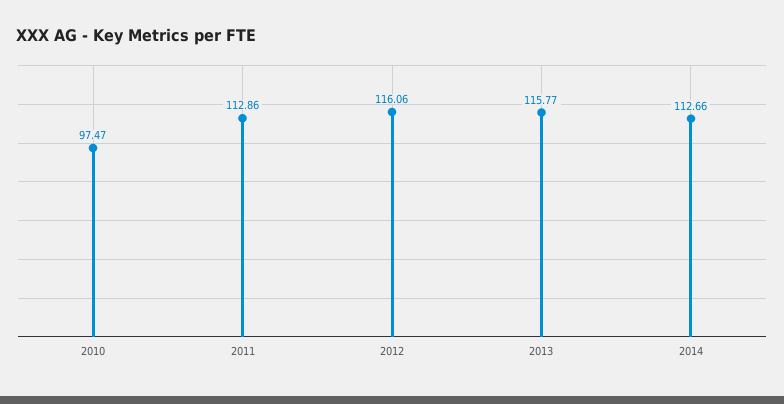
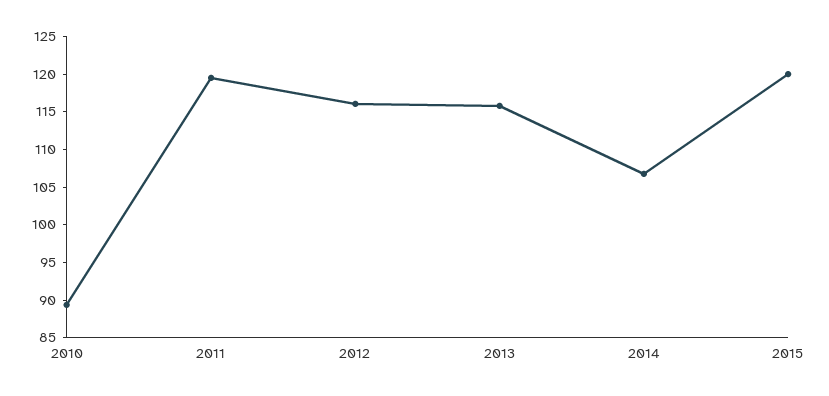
2010: 97.47 -> 90
2011: 112.86 -> 120
2014: 112.66 -> 107.5
2015: none -> 120

